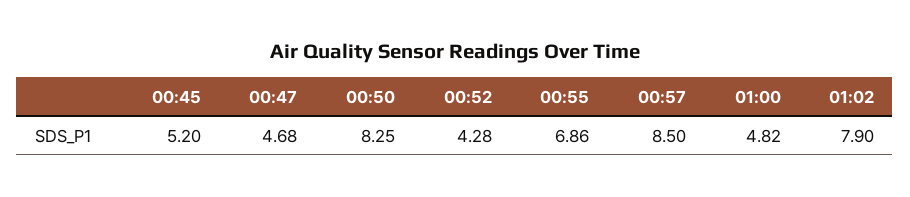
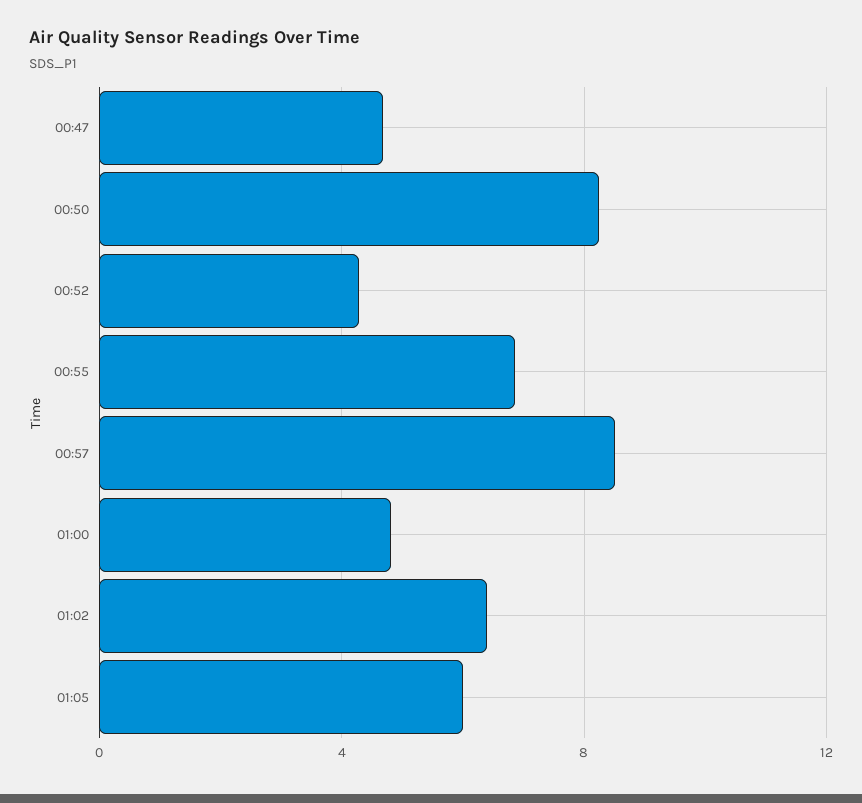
00:45: 5.2 -> none
01:02: 7.9 -> 6.5
01:05: none -> 6

